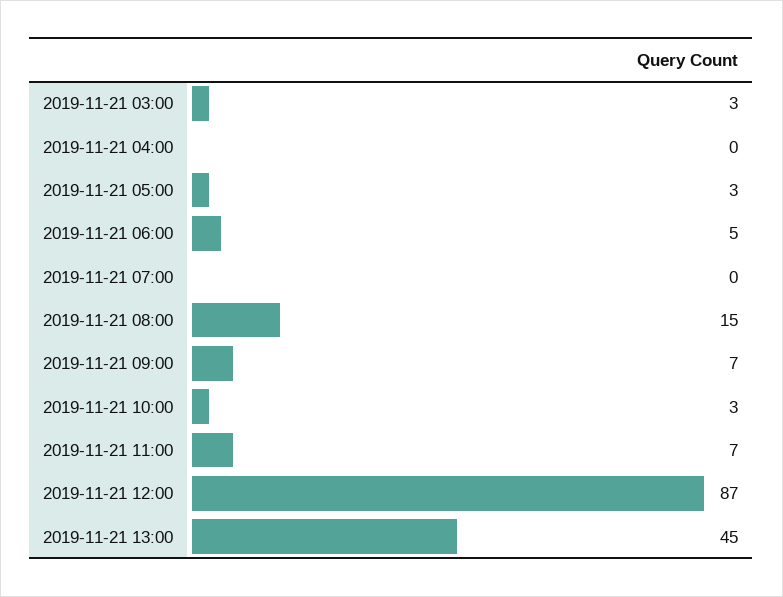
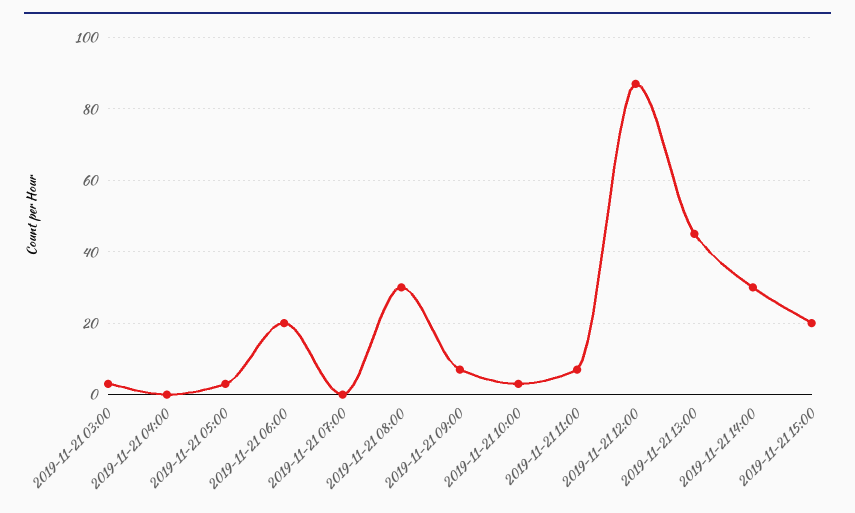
2019-11-21 06:00: 5 -> 20
2019-11-21 08:00: 15 -> 30
2019-11-21 14:00: none -> 30
2019-11-21 15:00: none -> 20

